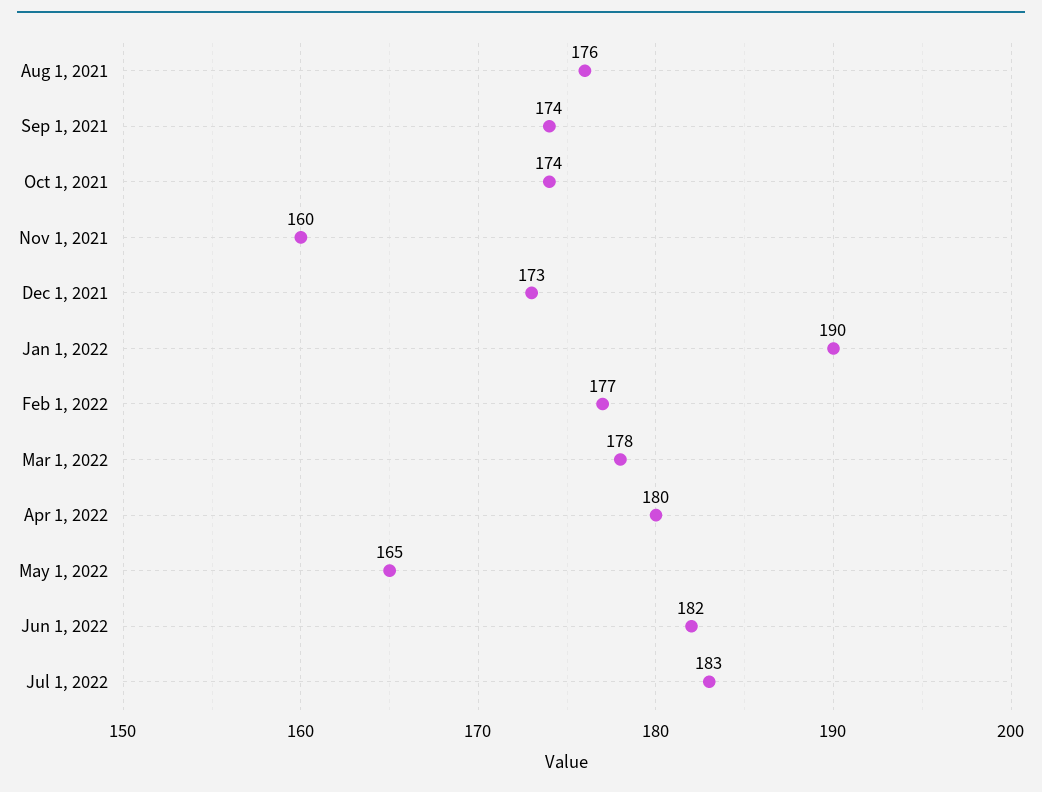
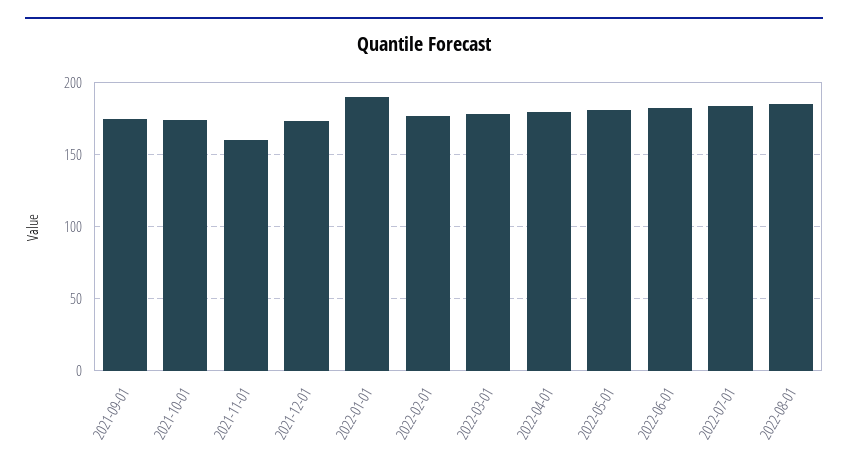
Aug 1, 2021: 176 -> none
May 1, 2022: 165 -> 180
2022-08-01: none -> 185

